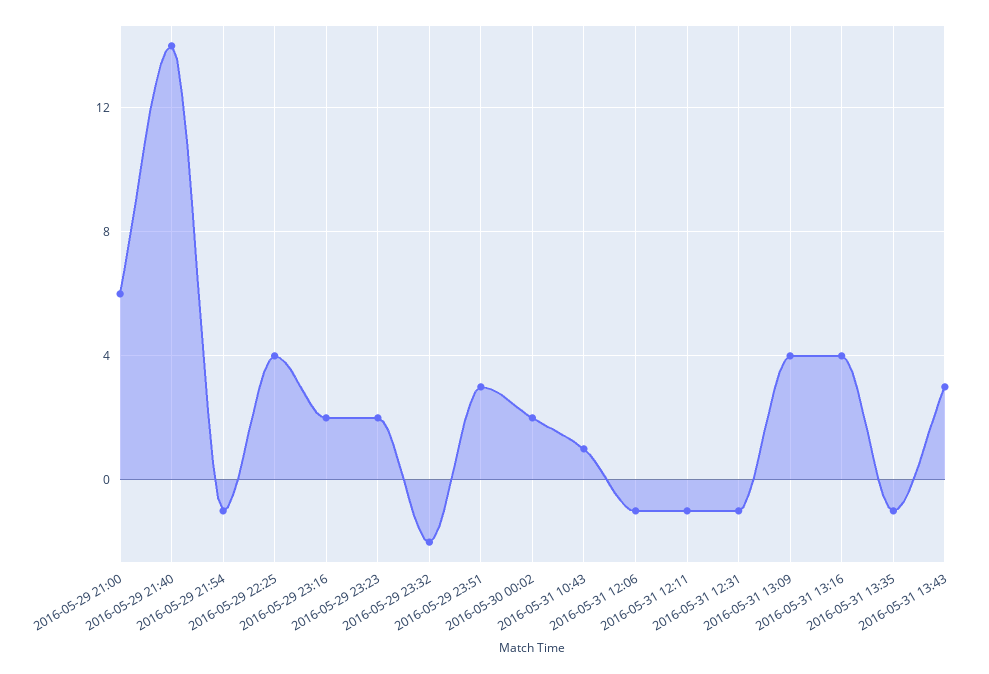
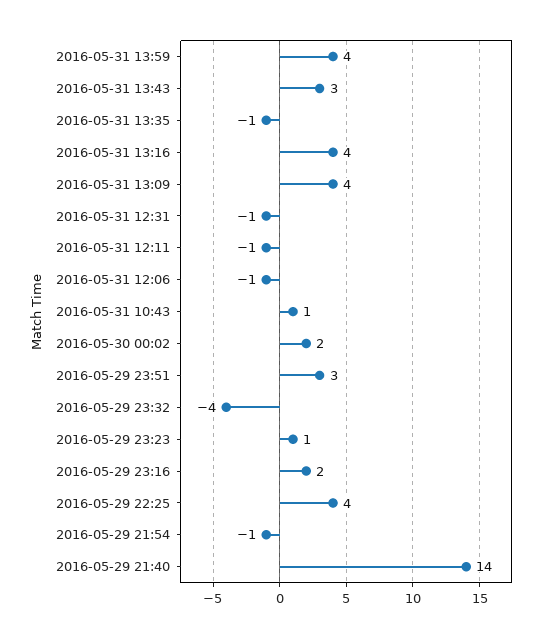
2016-05-29 21:00: 6 -> none
2016-05-29 23:23: 2 -> 1
2016-05-29 23:32: -2 -> -4
2016-05-31 13:59: none -> 4

